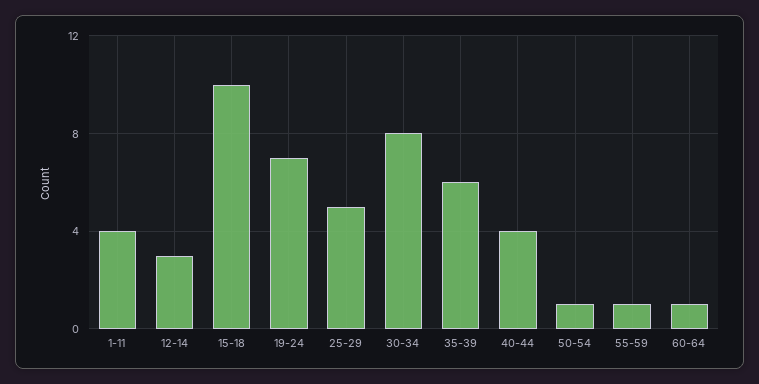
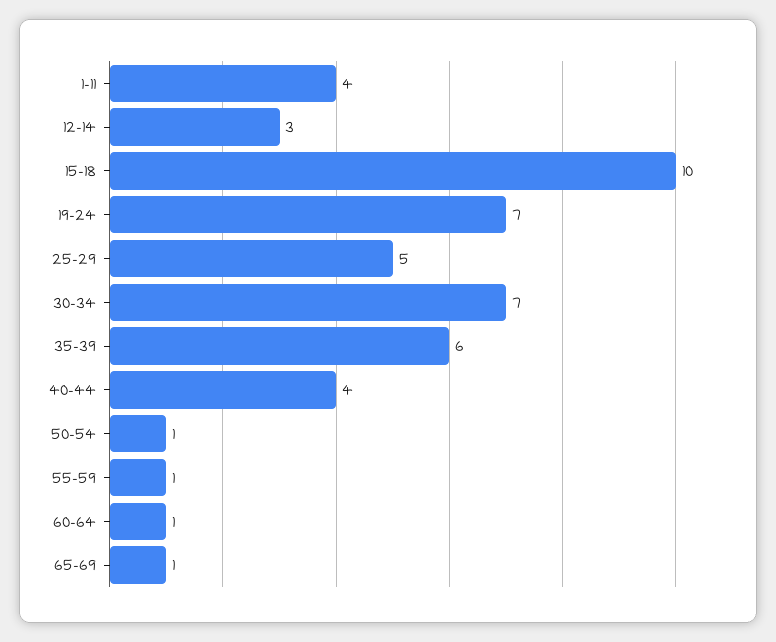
30-34: 8 -> 7
65-69: none -> 1

